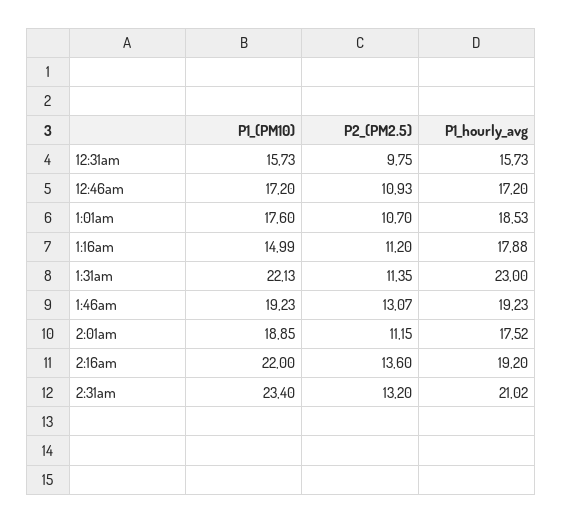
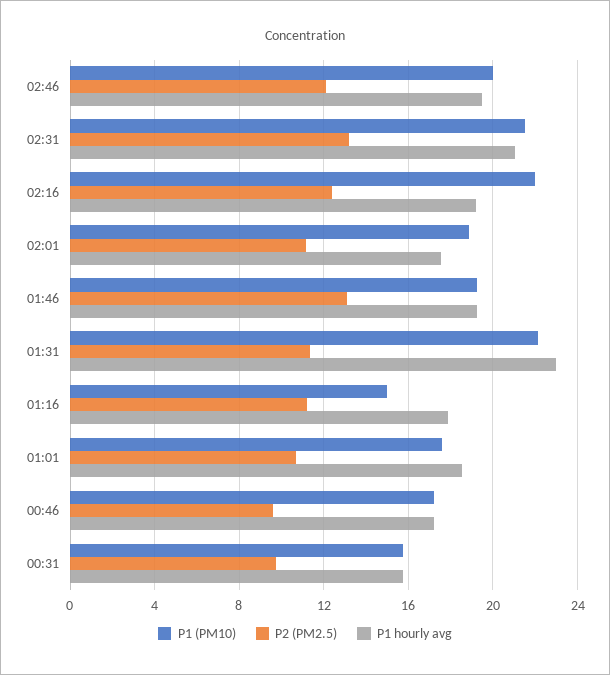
P2_(PM2.5), 12:46am: 10.93 -> 9.5
P2_(PM2.5), 2:16am: 13.6 -> 12.5
P1_(PM10), 2:31am: 23.4 -> 21.5
P1_(PM10), 02:46: none -> 20
P2_(PM2.5), 02:46: none -> 12
P1_hourly_avg, 02:46: none -> 19.5

